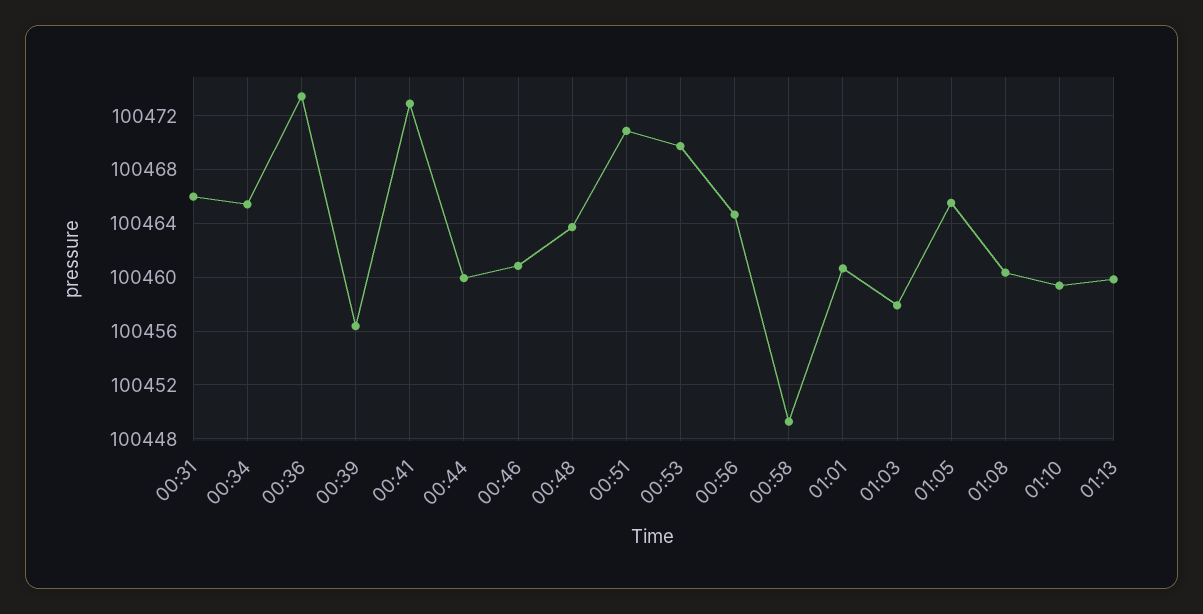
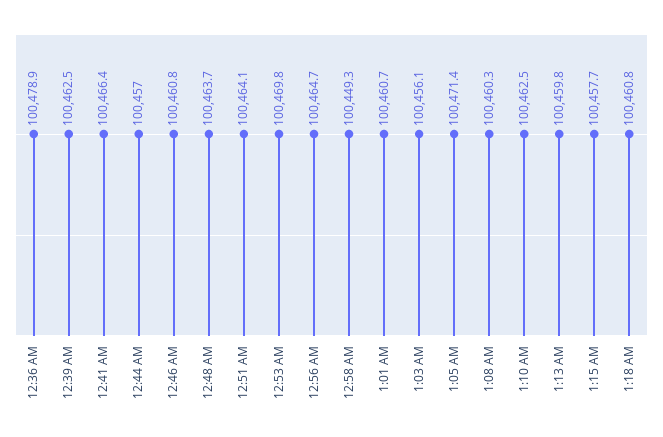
00:31: 100466 -> none
00:34: 100465.5 -> none
00:36: 100473.5 -> 100478.9
00:39: 100456.5 -> 100462.5
00:41: 100473 -> 100466.4
00:44: 100460 -> 100457
00:51: 100471 -> 100464.1
01:03: 100458 -> 100456.1
01:05: 100465.5 -> 100471.4
01:10: 100459.5 -> 100462.5
1:15 AM: none -> 100457.7
1:18 AM: none -> 100460.8

